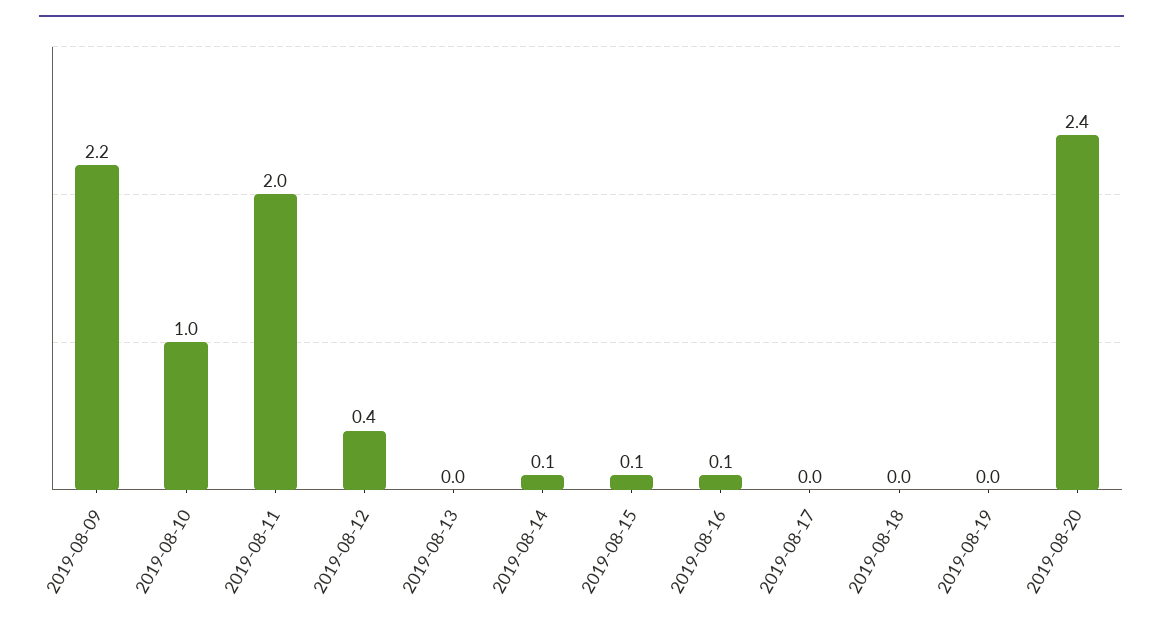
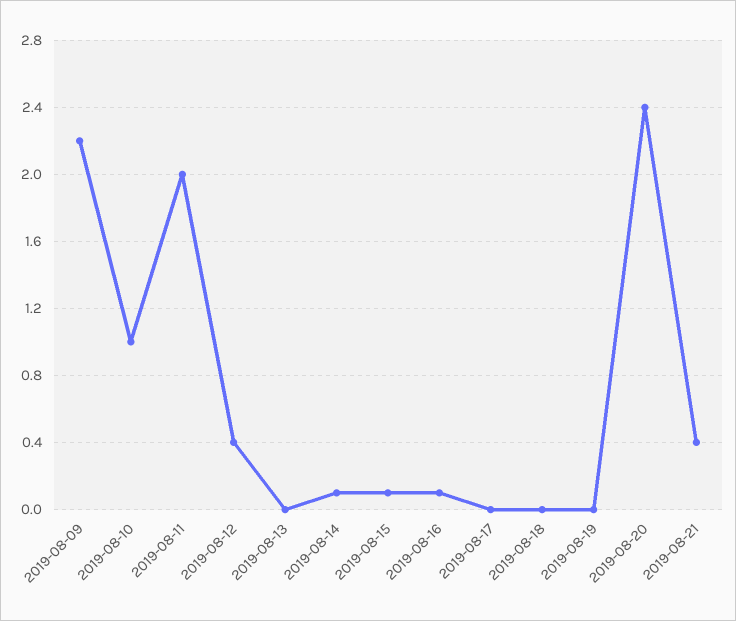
2019-08-21: none -> 0.4

